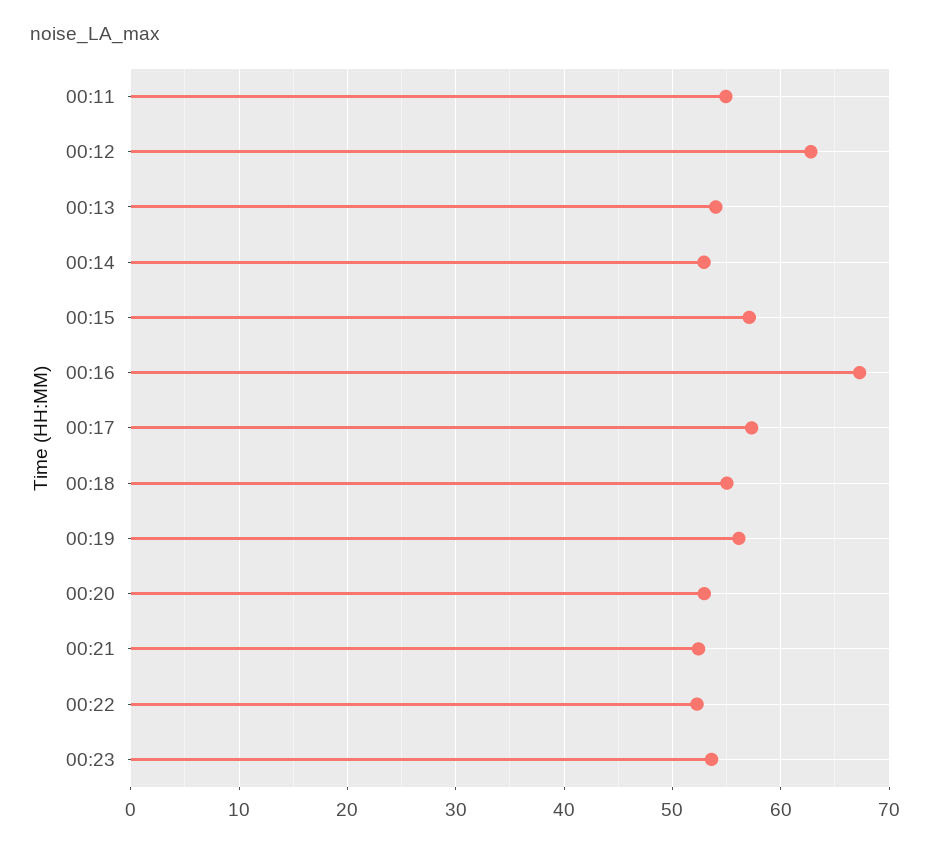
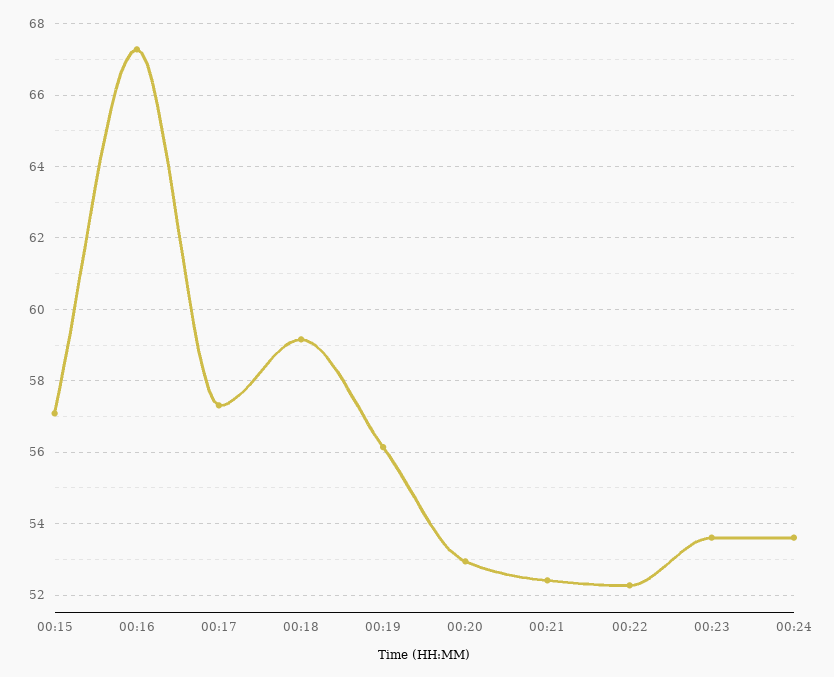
00:11: 55 -> none
00:12: 63 -> none
00:13: 54 -> none
00:14: 53 -> none
00:18: 55 -> 59.2
00:24: none -> 53.6

